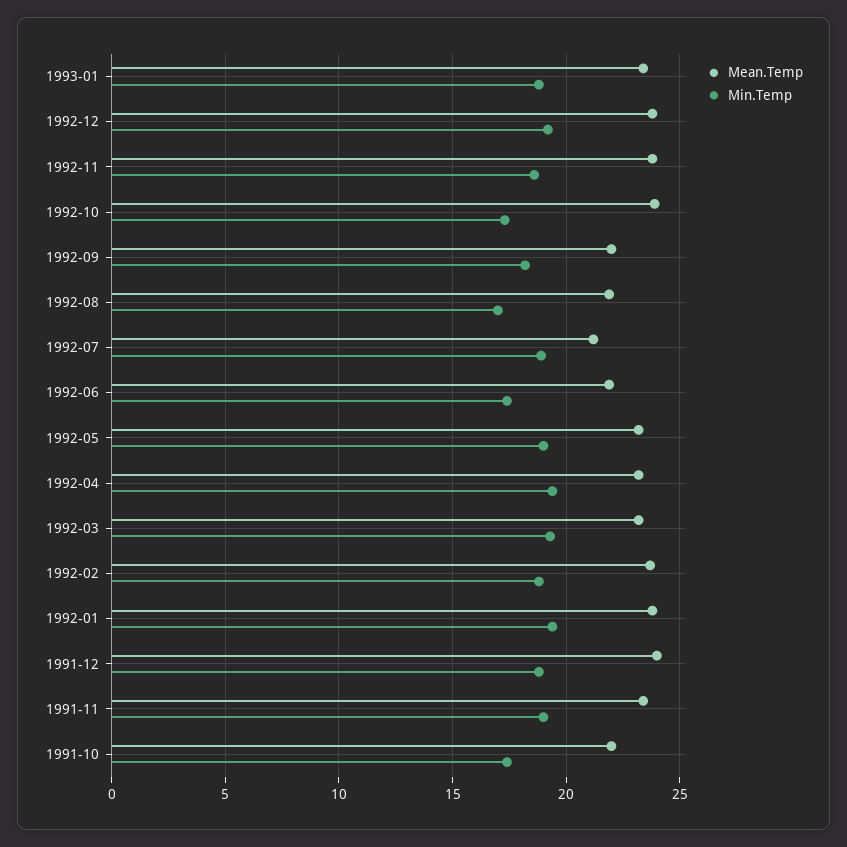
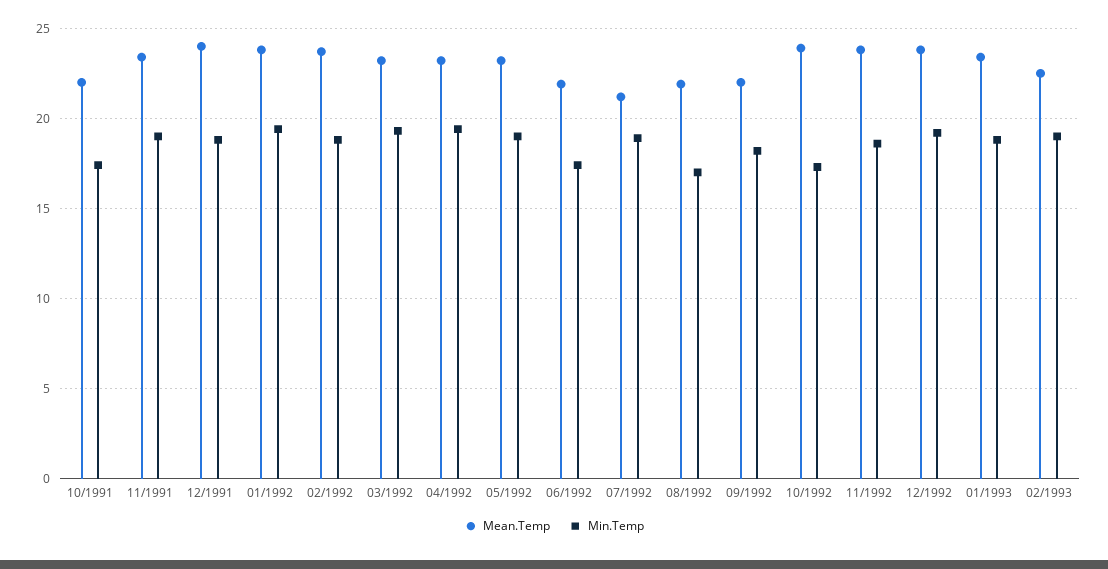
Mean.Temp, 02/1993: none -> 22.5
Min.Temp, 02/1993: none -> 19

